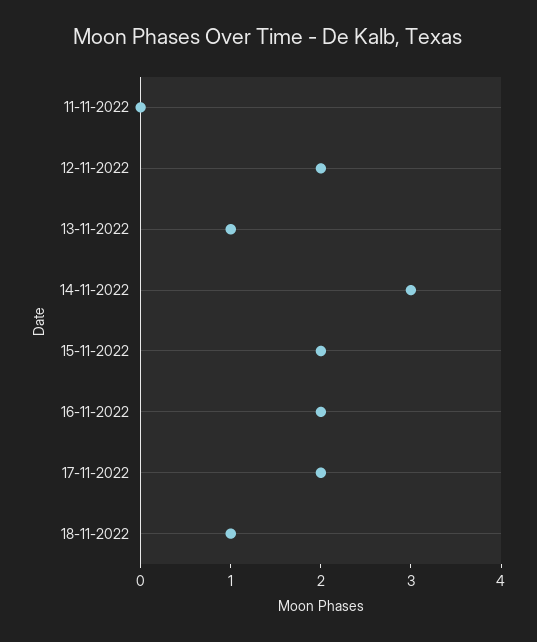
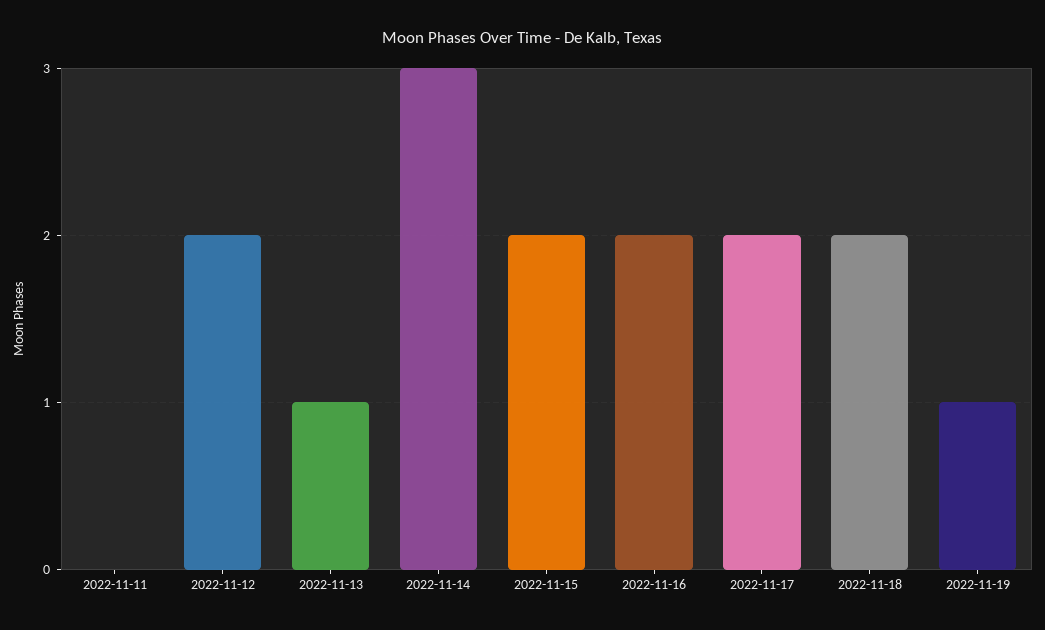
18-11-2022: 1 -> 2
2022-11-19: none -> 1

